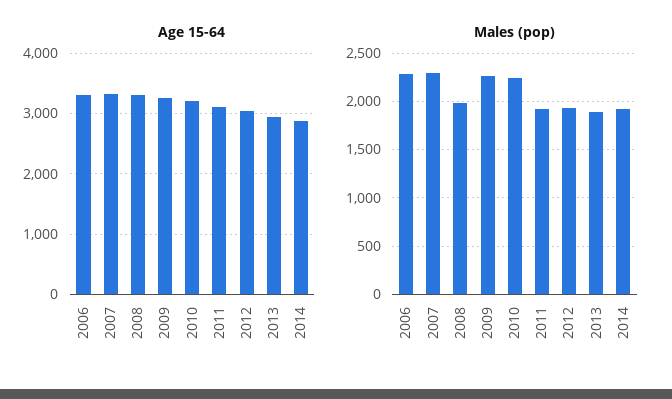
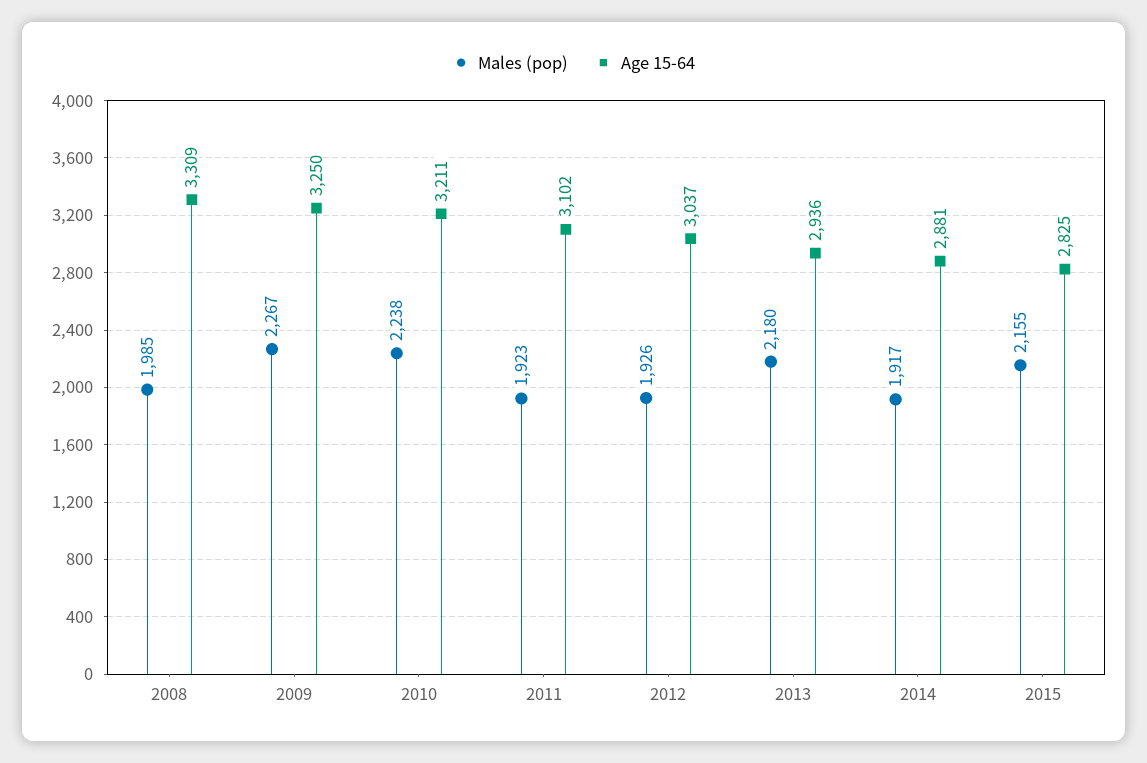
Age 15-64, 2006: 3300 -> none
Age 15-64, 2007: 3300 -> none
Males (pop), 2006: 2300 -> none
Males (pop), 2007: 2300 -> none
Males (pop), 2013: 1900 -> 2180
Males (pop), 2015: none -> 2155
Age 15-64, 2015: none -> 2825

